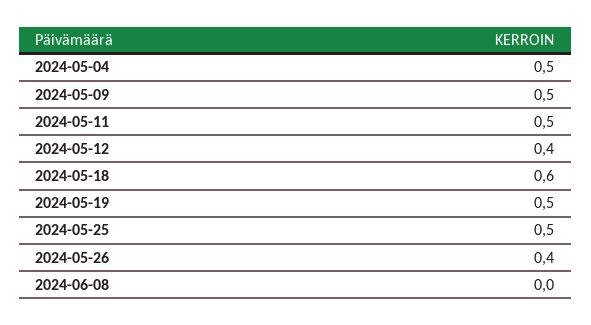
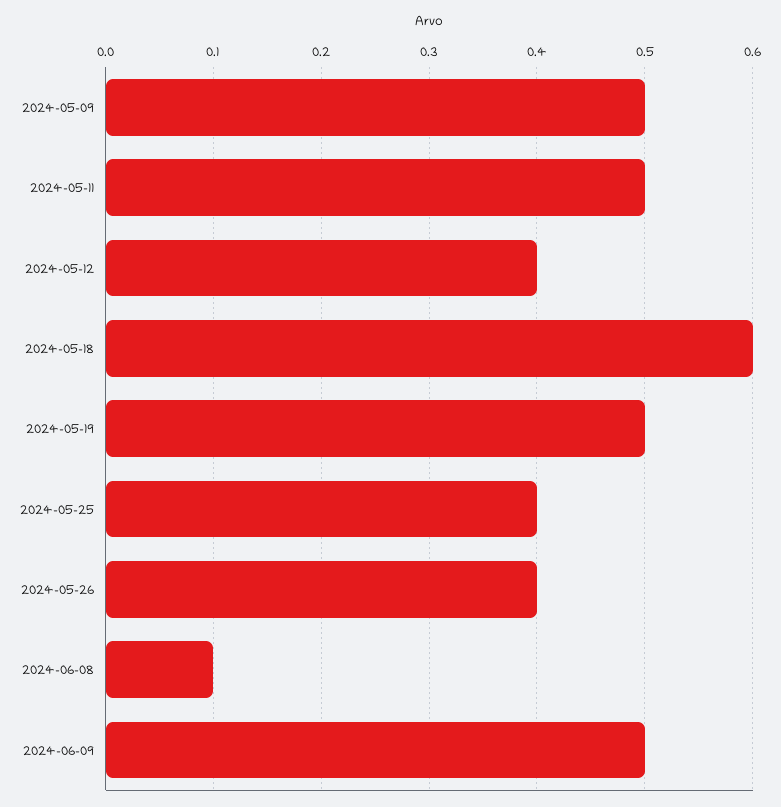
2024-05-04: 0.5 -> none
2024-05-25: 0.5 -> 0.4
2024-06-08: 0 -> 0.1
2024-06-09: none -> 0.5

